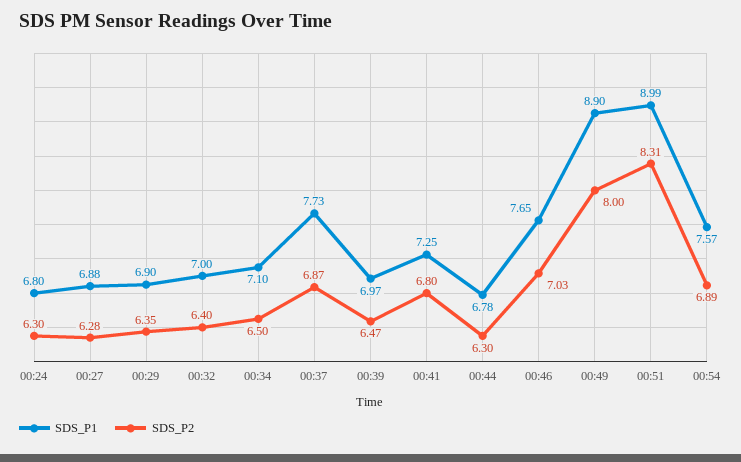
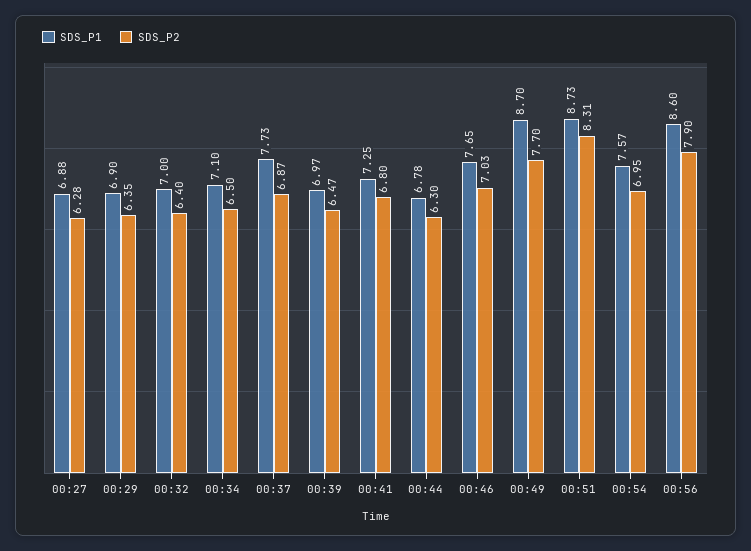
SDS_P1, 00:24: 6.8 -> none
SDS_P2, 00:24: 6.3 -> none
SDS_P1, 00:49: 8.9 -> 8.7
SDS_P2, 00:49: 8 -> 7.7
SDS_P1, 00:51: 8.99 -> 8.73
SDS_P2, 00:54: 6.89 -> 6.95
SDS_P1, 00:56: none -> 8.6
SDS_P2, 00:56: none -> 7.9

